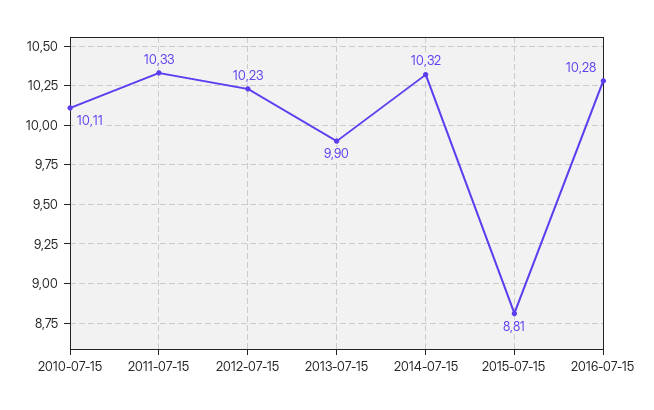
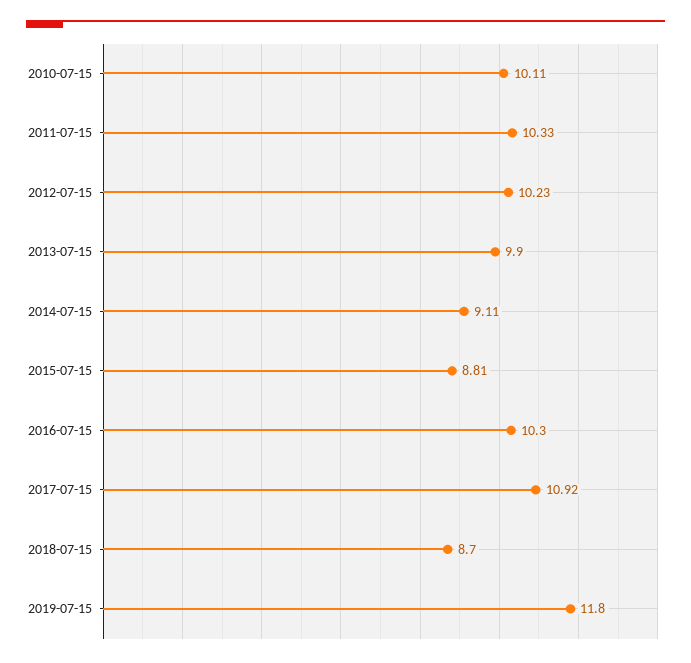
2014-07-15: 10.32 -> 9.11
2016-07-15: 10.28 -> 10.3
2017-07-15: none -> 10.92
2018-07-15: none -> 8.7
2019-07-15: none -> 11.8

